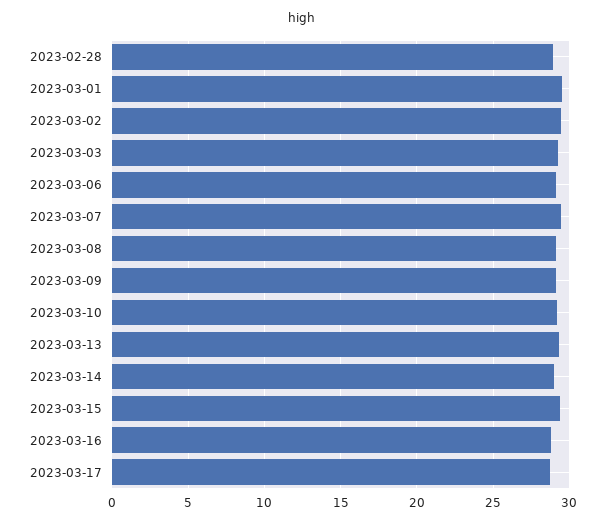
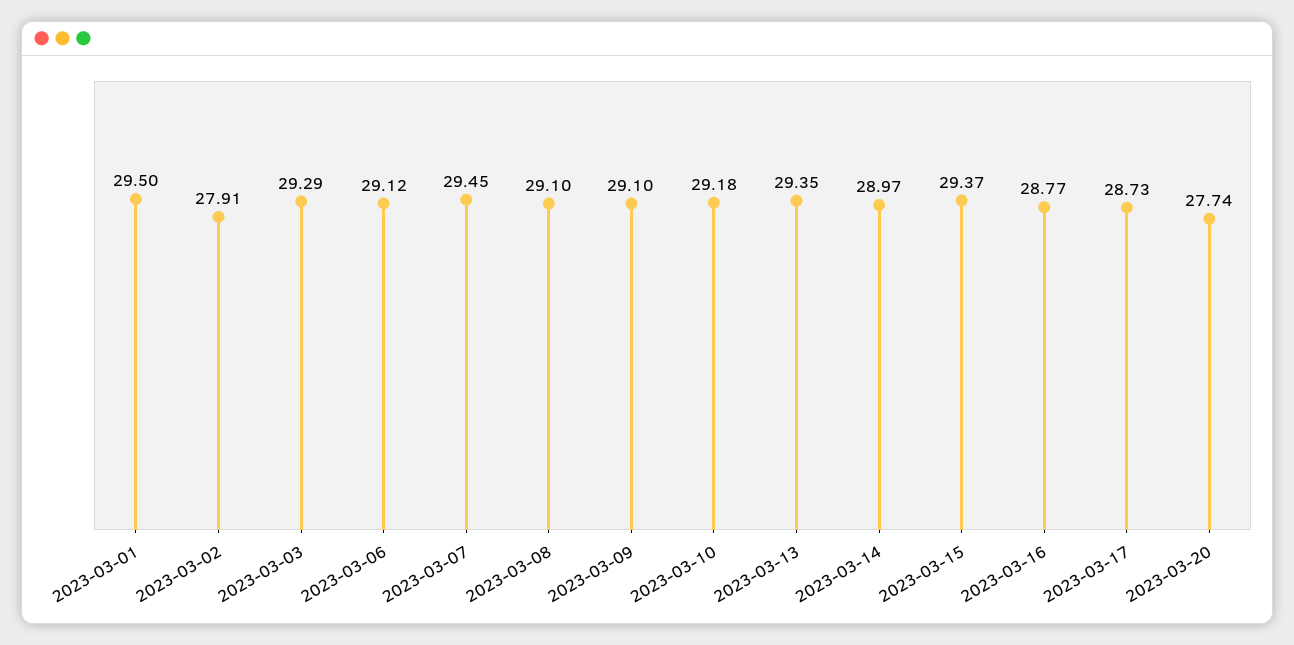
2023-02-28: 29 -> none
2023-03-02: 29.5 -> 27.91
2023-03-20: none -> 27.74

